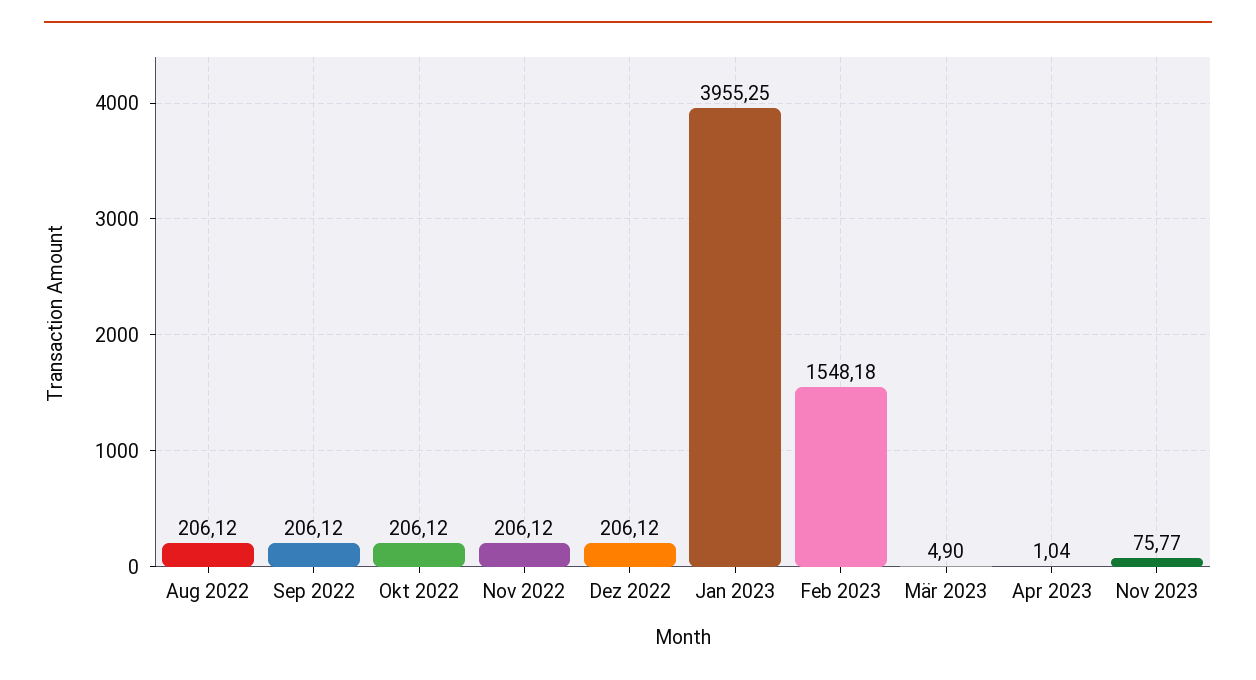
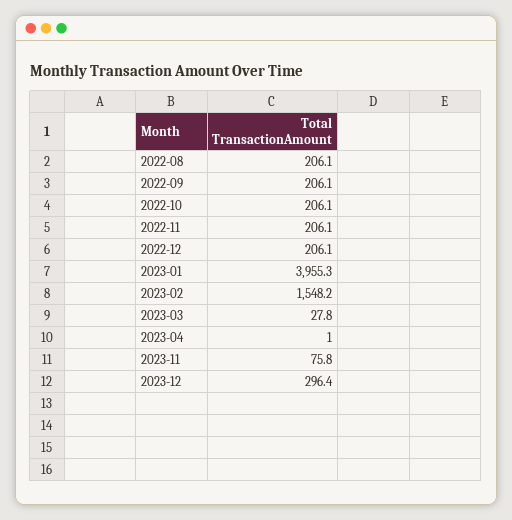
Mär 2023: 4.9 -> 27.8
2023-12: none -> 296.4

